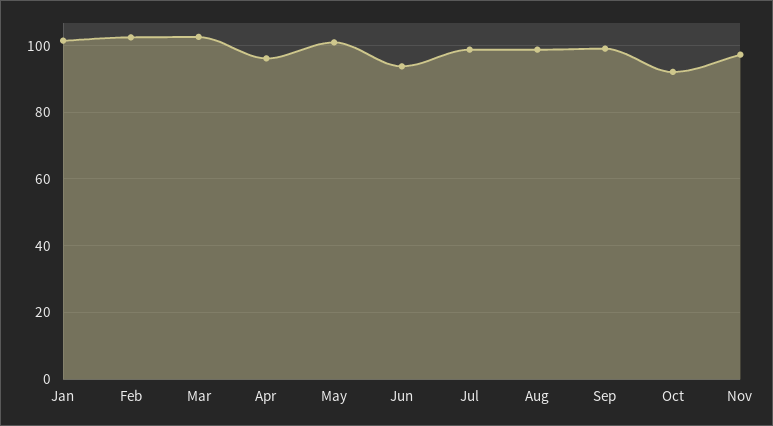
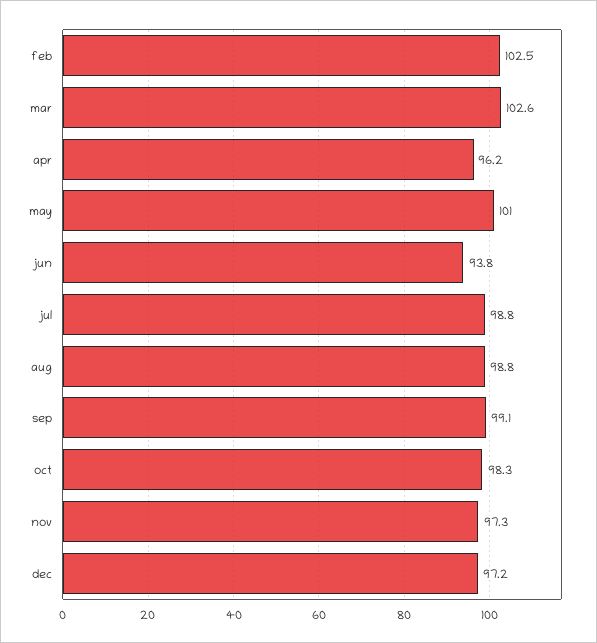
Jan: 102 -> none
Oct: 92 -> 98.3
dec: none -> 97.2

